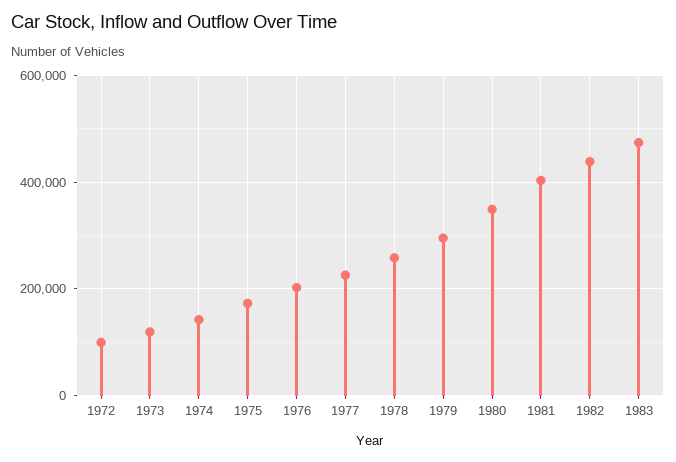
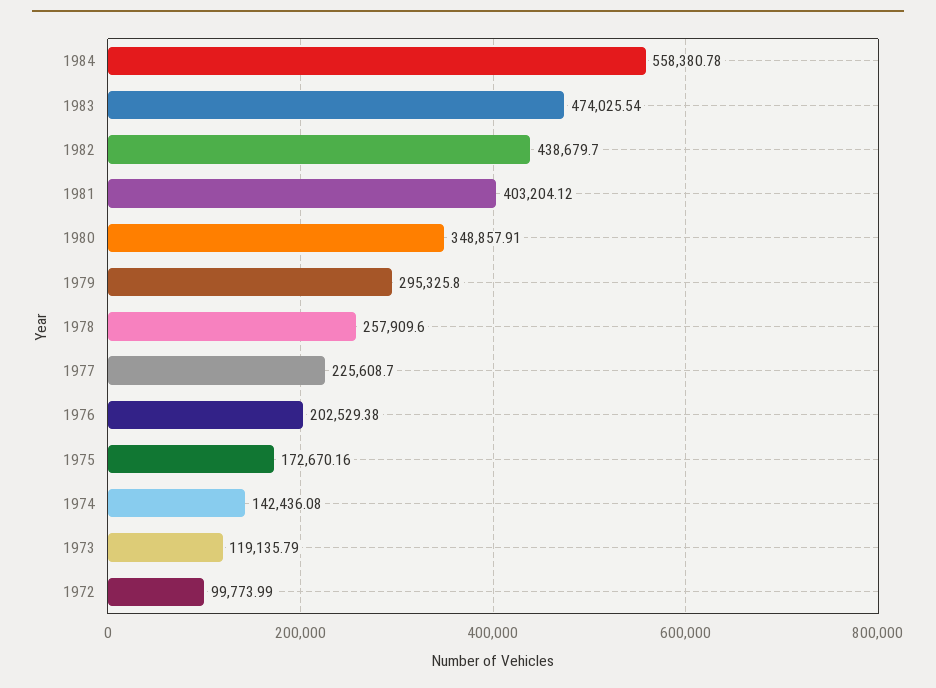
1984: none -> 558380.78

